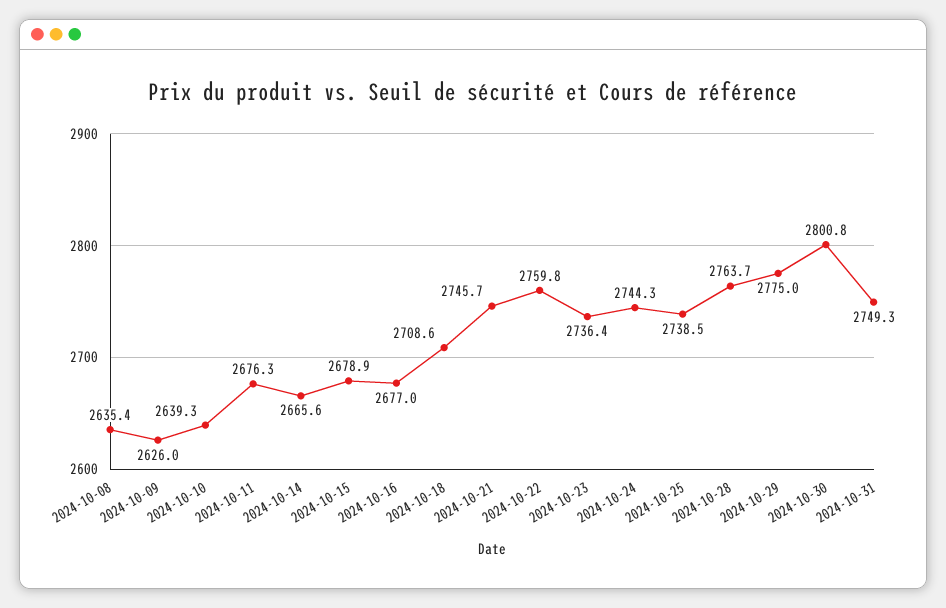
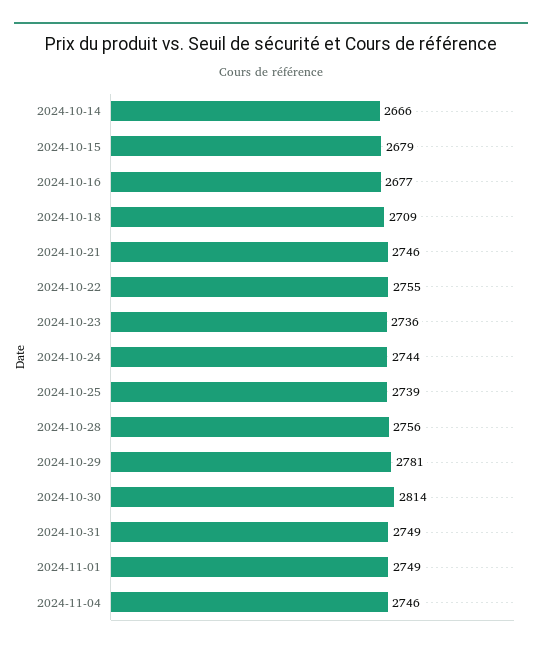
2024-10-08: 2635.4 -> none
2024-10-09: 2626 -> none
2024-10-10: 2639.3 -> none
2024-10-11: 2676.3 -> none
2024-10-22: 2759.8 -> 2755
2024-10-28: 2763.7 -> 2756
2024-10-29: 2775 -> 2781
2024-10-30: 2800.8 -> 2814
2024-11-01: none -> 2749
2024-11-04: none -> 2746

